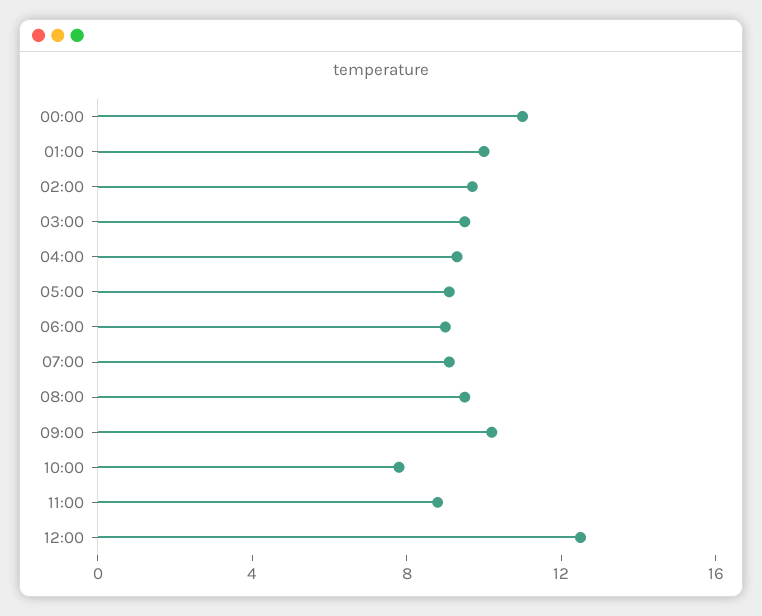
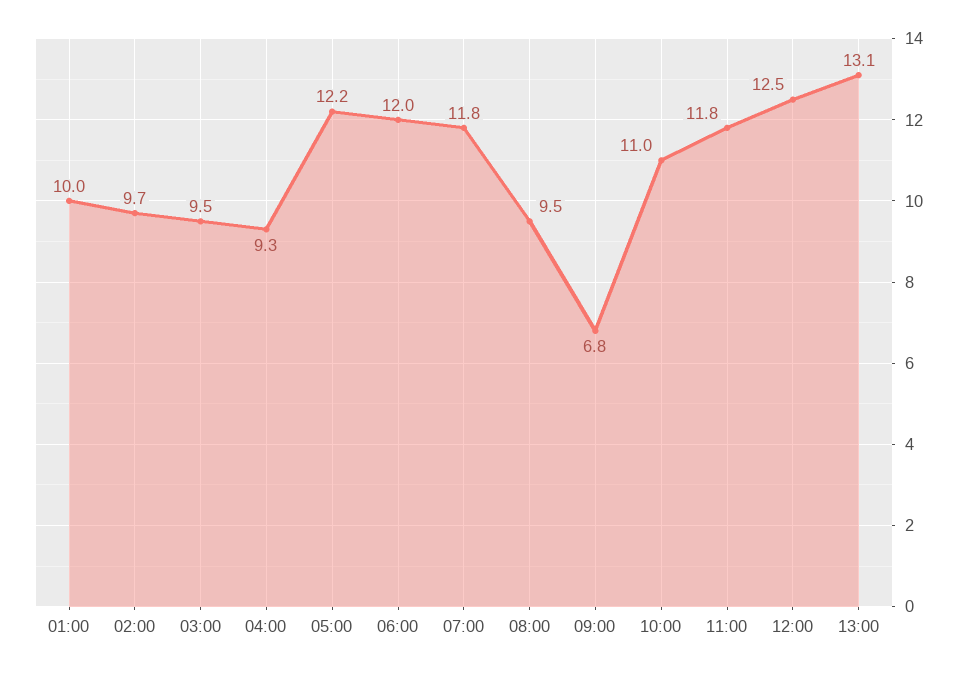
00:00: 11 -> none
05:00: 9 -> 12.2
06:00: 9 -> 12
07:00: 9 -> 11.8
09:00: 10 -> 6.8
10:00: 8 -> 11
11:00: 9 -> 11.8
13:00: none -> 13.1

